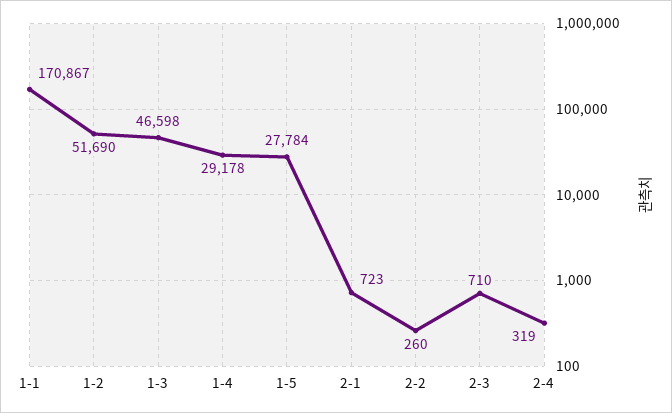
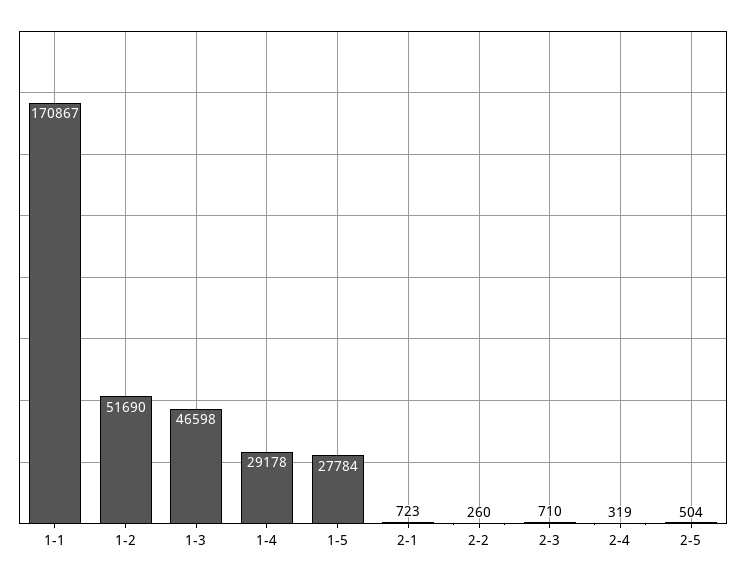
2-5: none -> 504

